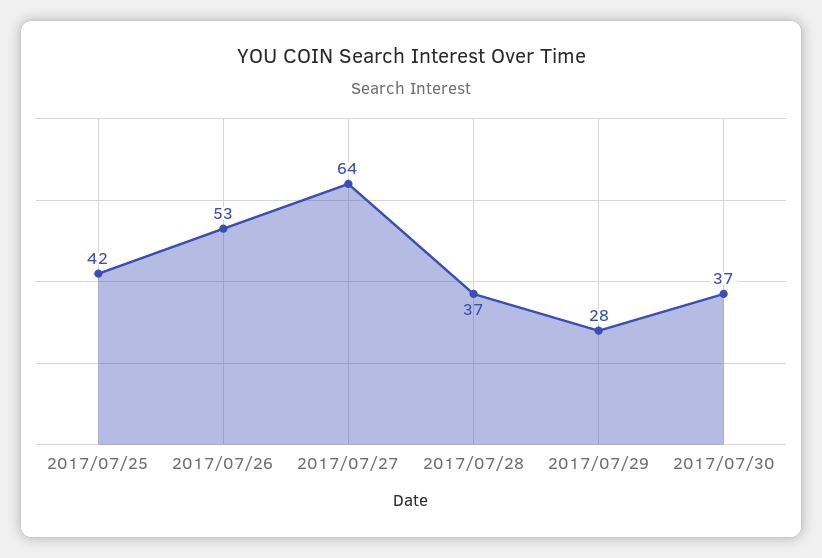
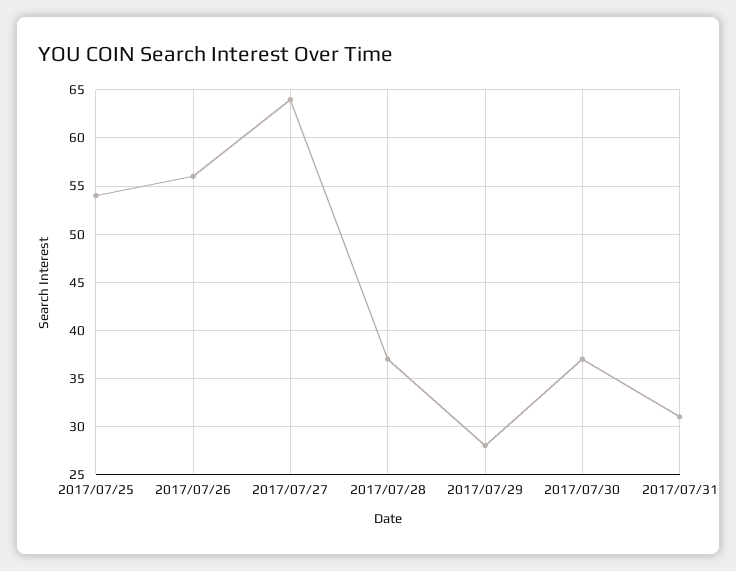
2017/07/25: 42 -> 54
2017/07/26: 53 -> 56
2017/07/31: none -> 31

